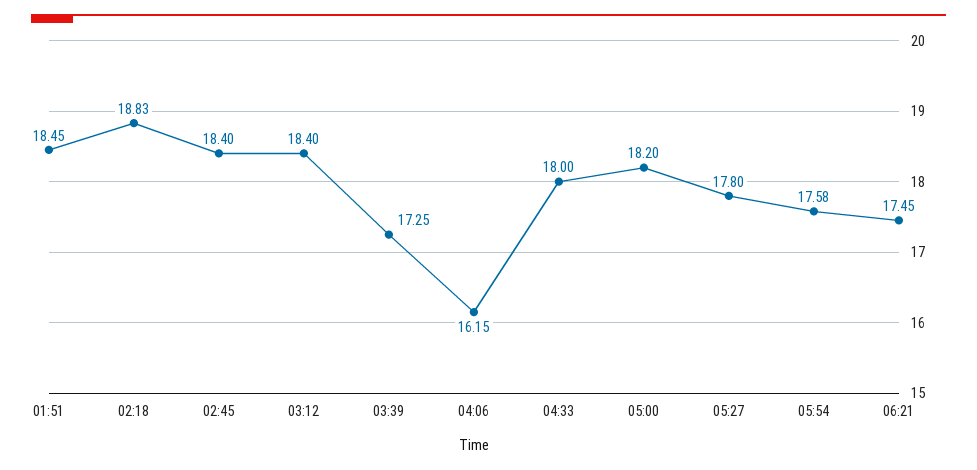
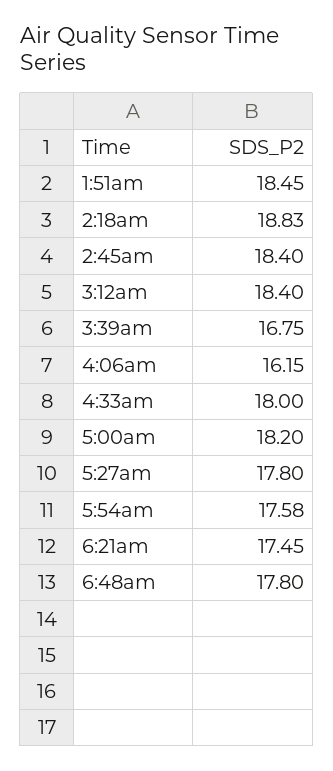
03:39: 17.25 -> 16.75
6:48am: none -> 17.8

